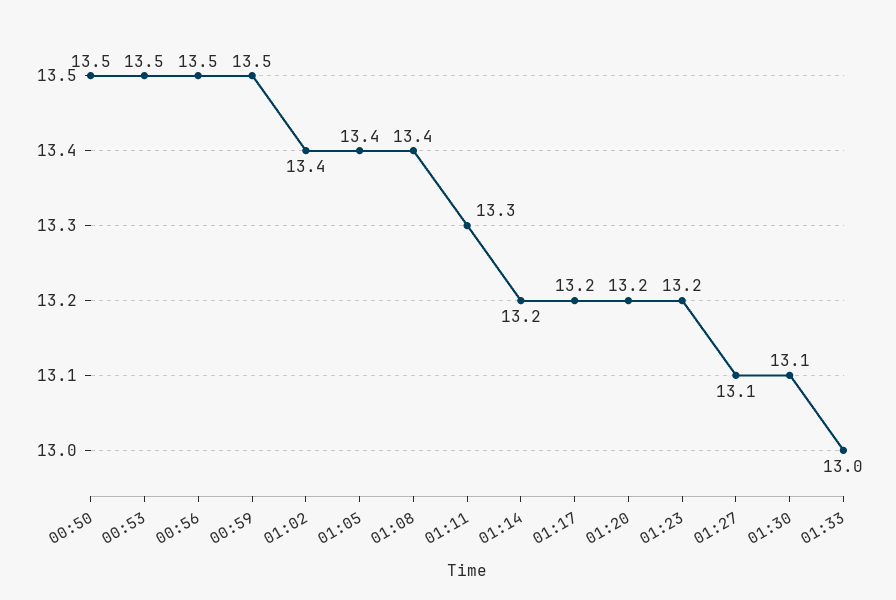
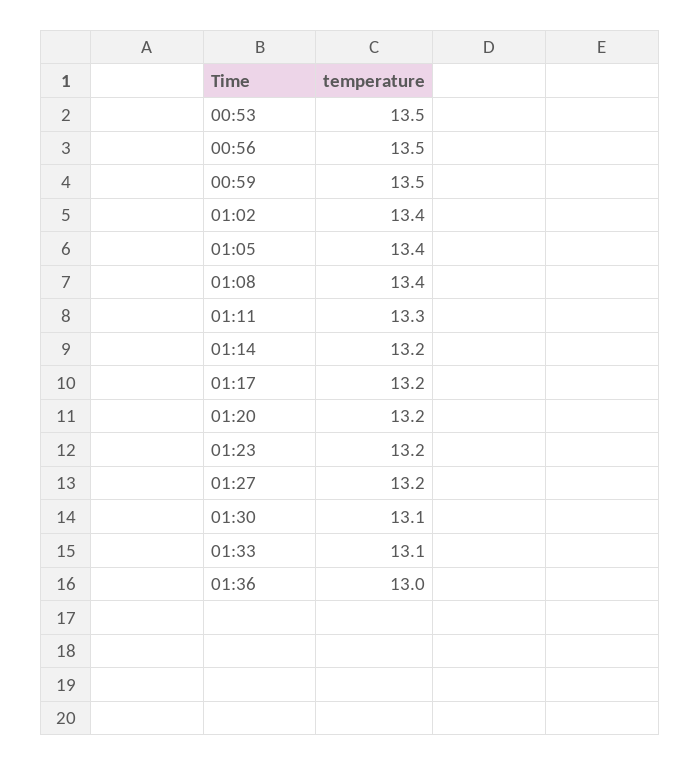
00:50: 13.5 -> none
01:27: 13.1 -> 13.2
01:33: 13 -> 13.1
01:36: none -> 13

